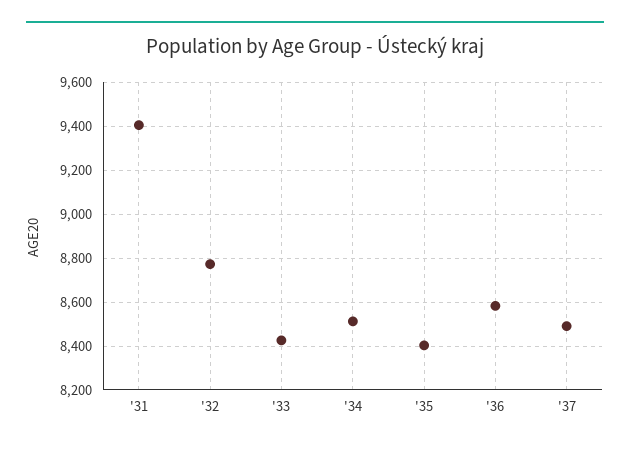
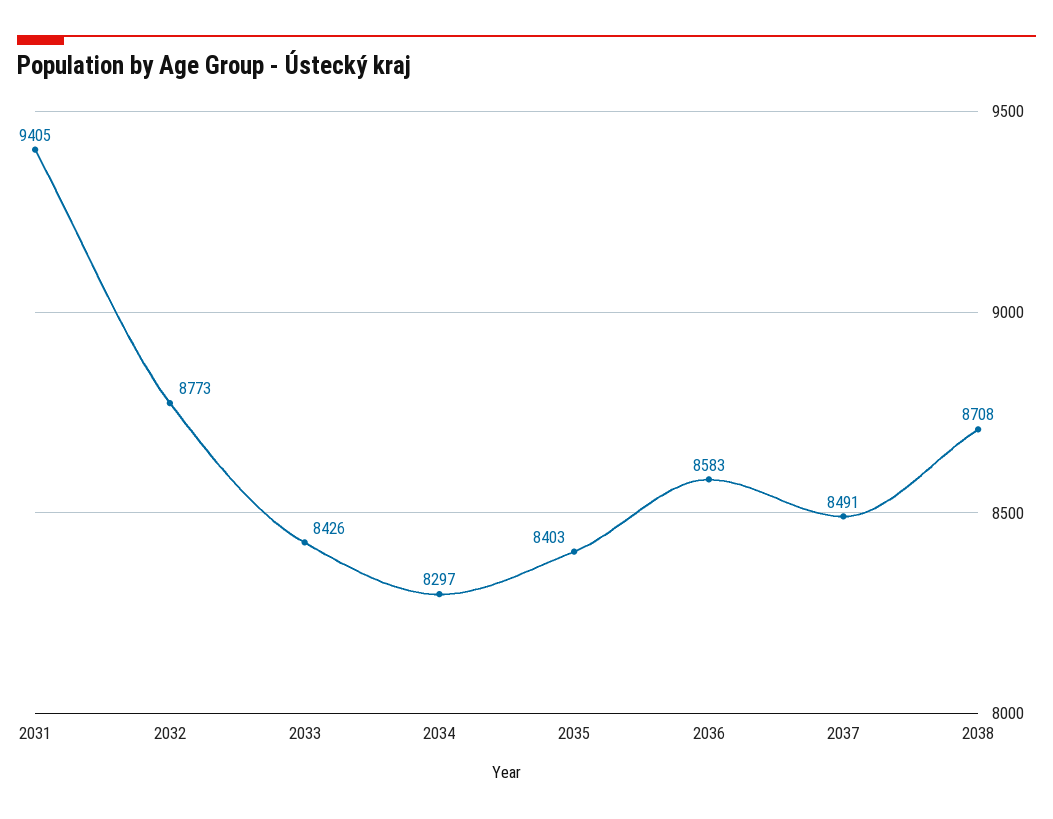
'34: 8500 -> 8297
2038: none -> 8708

